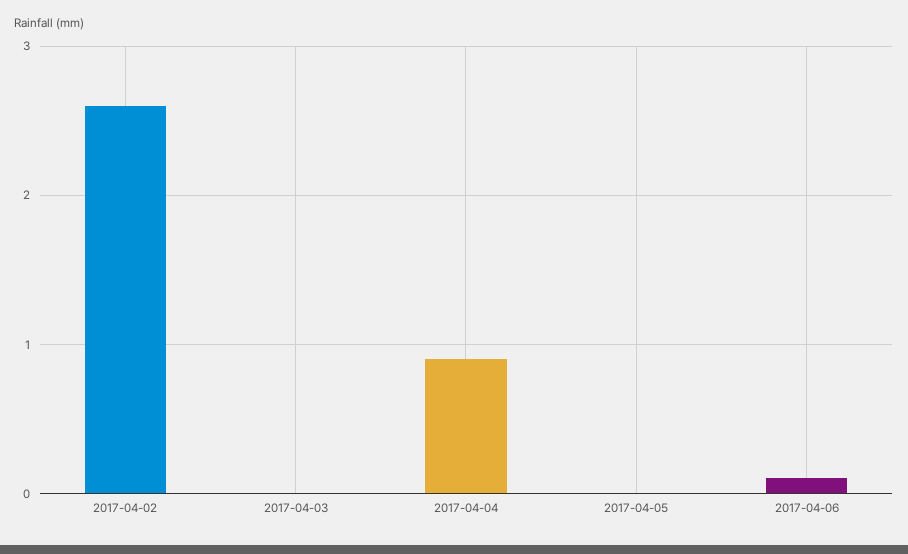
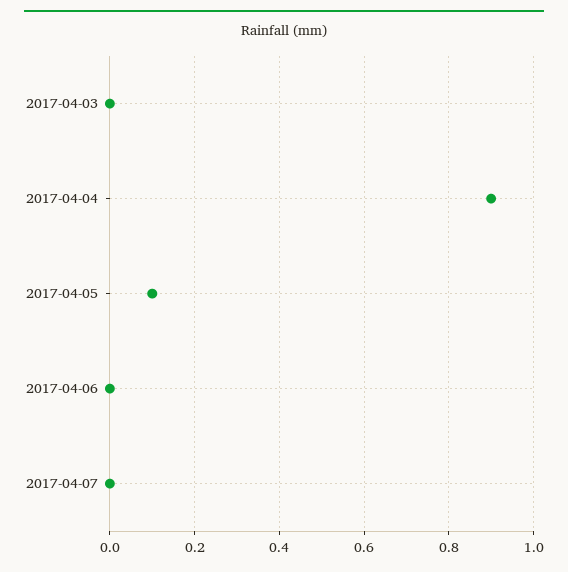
2017-04-02: 2.6 -> none
2017-04-05: 0 -> 0.1
2017-04-06: 0.1 -> 0
2017-04-07: none -> 0

